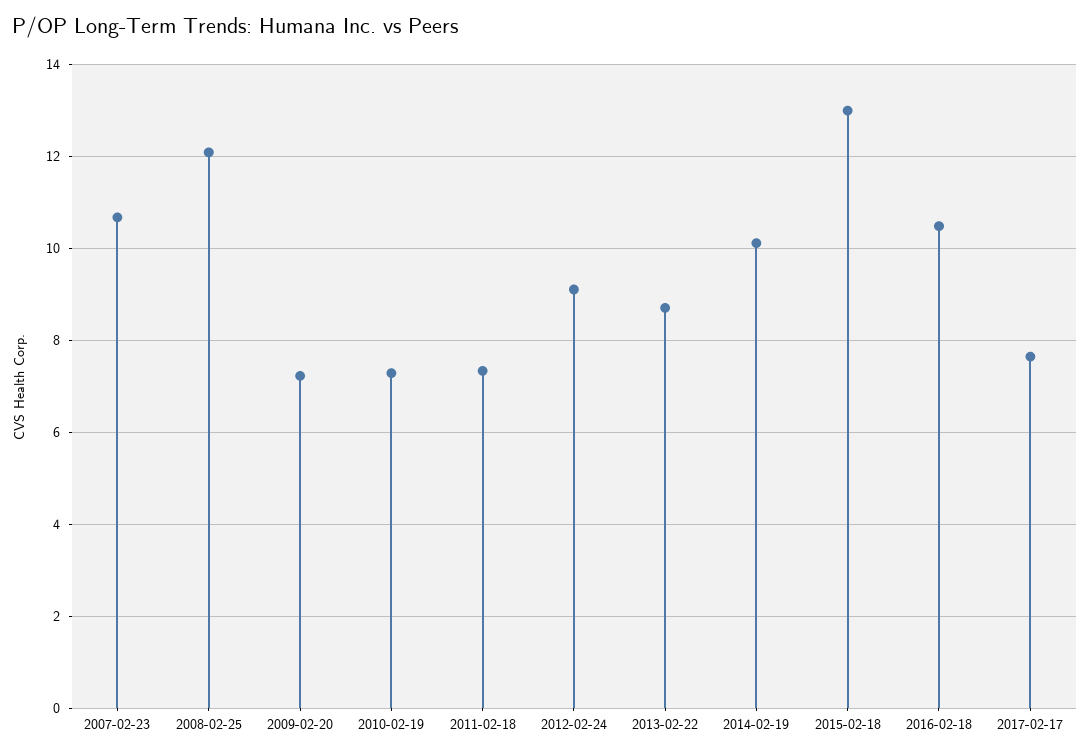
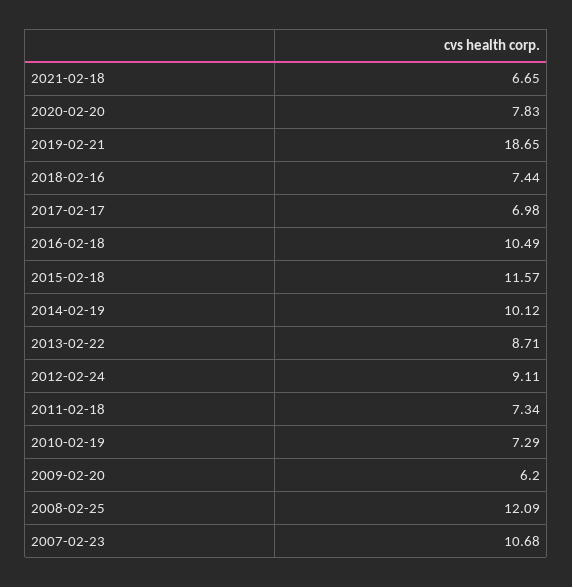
2009-02-20: 7.2 -> 6.2
2015-02-18: 13 -> 11.57
2017-02-17: 7.6 -> 6.98
2021-02-18: none -> 6.65
2020-02-20: none -> 7.83
2019-02-21: none -> 18.65
2018-02-16: none -> 7.44

